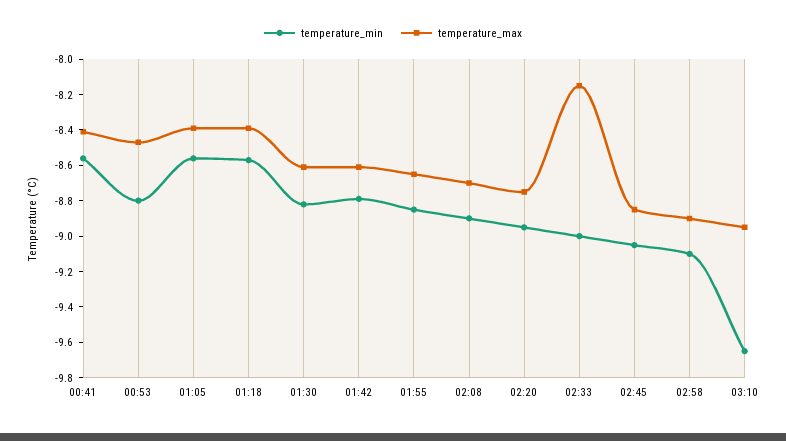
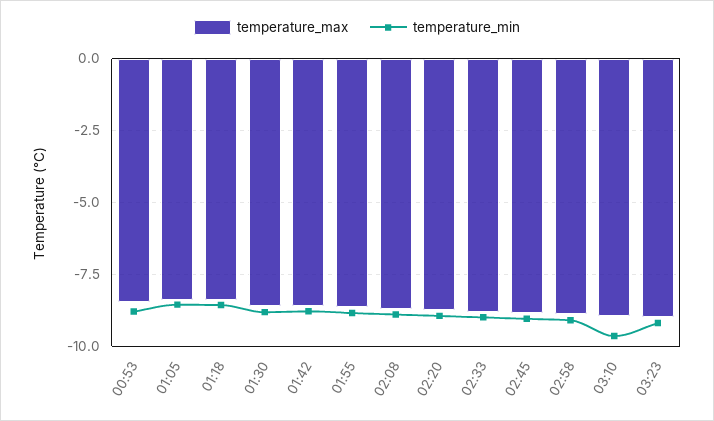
temperature_min, 00:41: -8.55 -> none
temperature_max, 00:41: -8.4 -> none
temperature_max, 02:33: -8.15 -> -8.75
temperature_max, 03:23: none -> -9
temperature_min, 03:23: none -> -9.25

